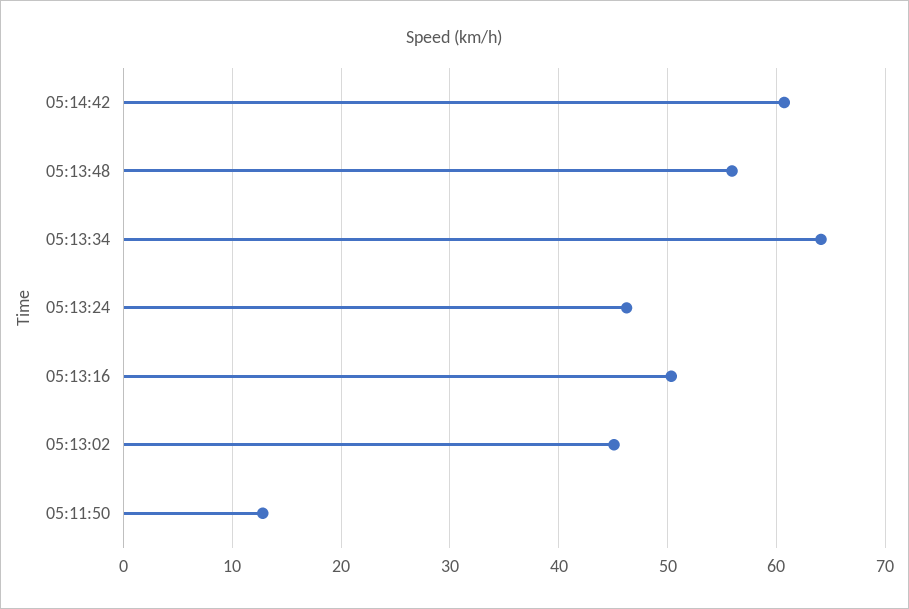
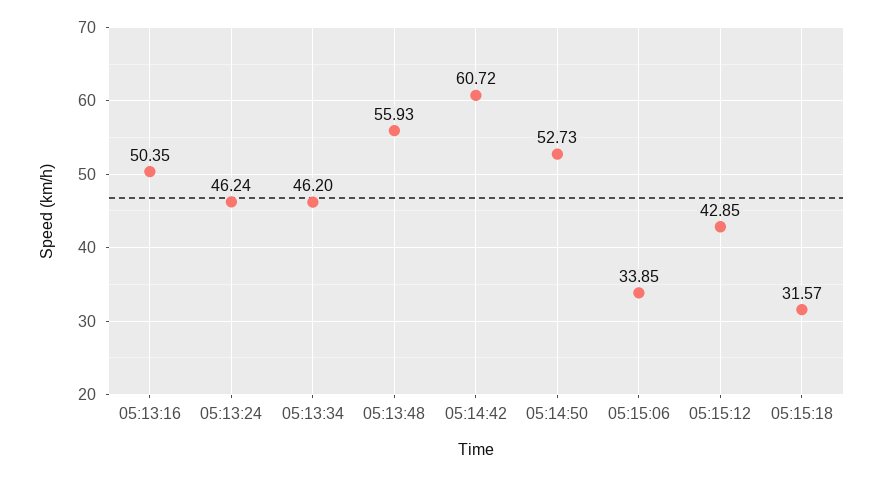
05:13:34: 64 -> 46.2
05:13:02: 45 -> none
05:11:50: 13 -> none
05:14:50: none -> 52.73
05:15:06: none -> 33.85
05:15:12: none -> 42.85
05:15:18: none -> 31.57

